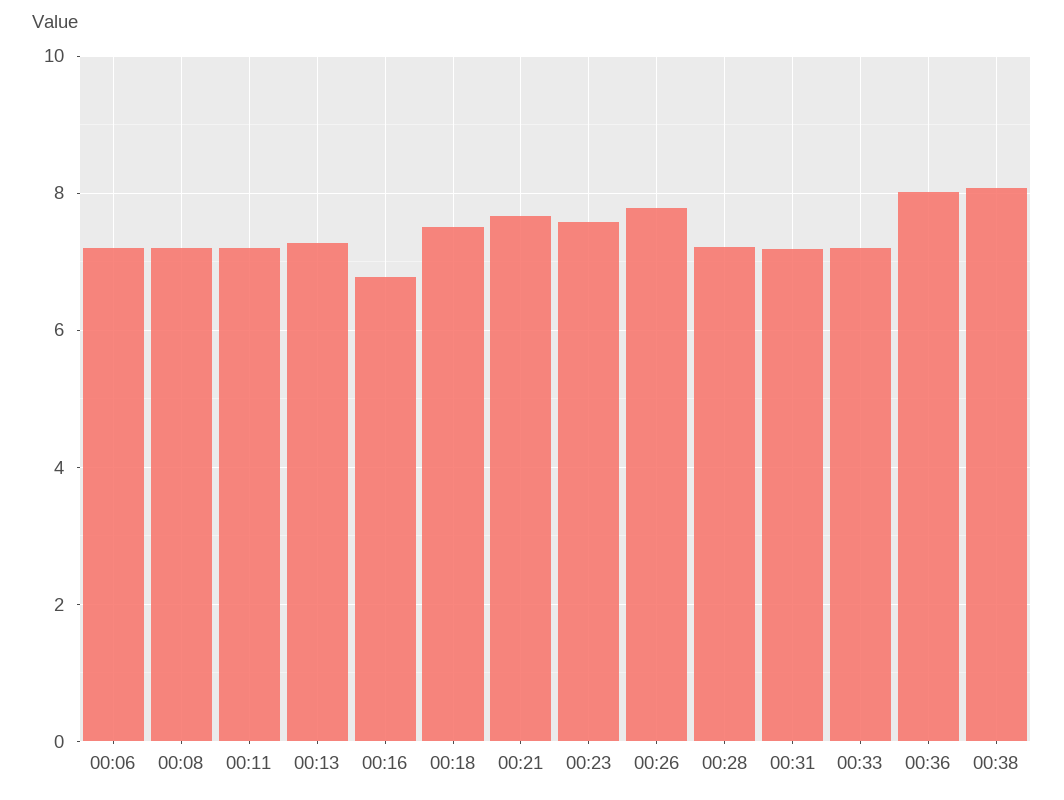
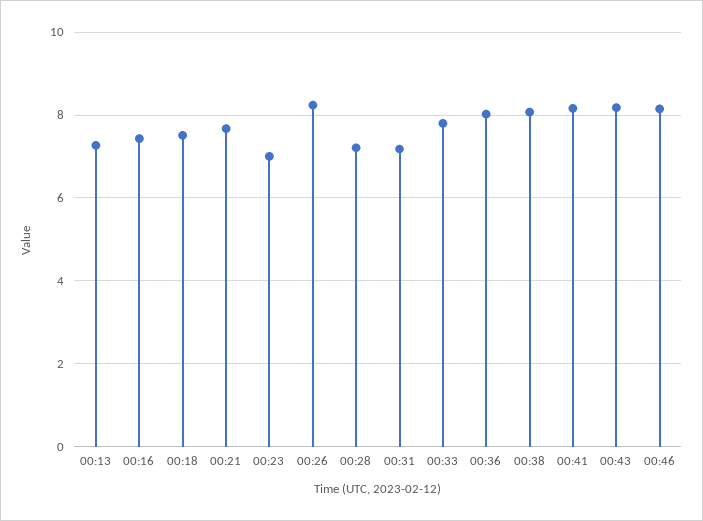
00:06: 7.2 -> none
00:08: 7.2 -> none
00:11: 7.2 -> none
00:16: 6.8 -> 7.4
00:23: 7.6 -> 7
00:26: 7.8 -> 8.2
00:33: 7.2 -> 7.8
00:41: none -> 8.2
00:43: none -> 8.2
00:46: none -> 8.2

